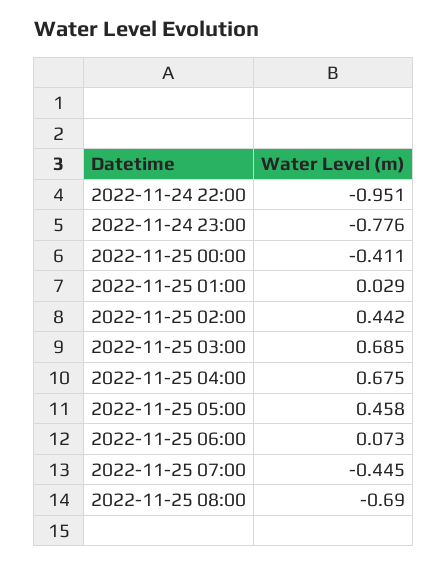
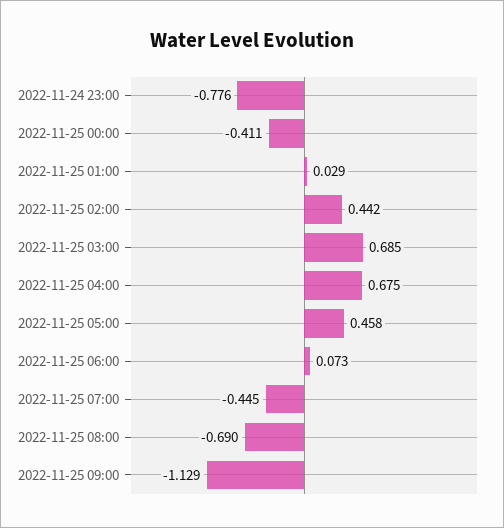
2022-11-24 22:00: -0.951 -> none
2022-11-25 09:00: none -> -1.129

